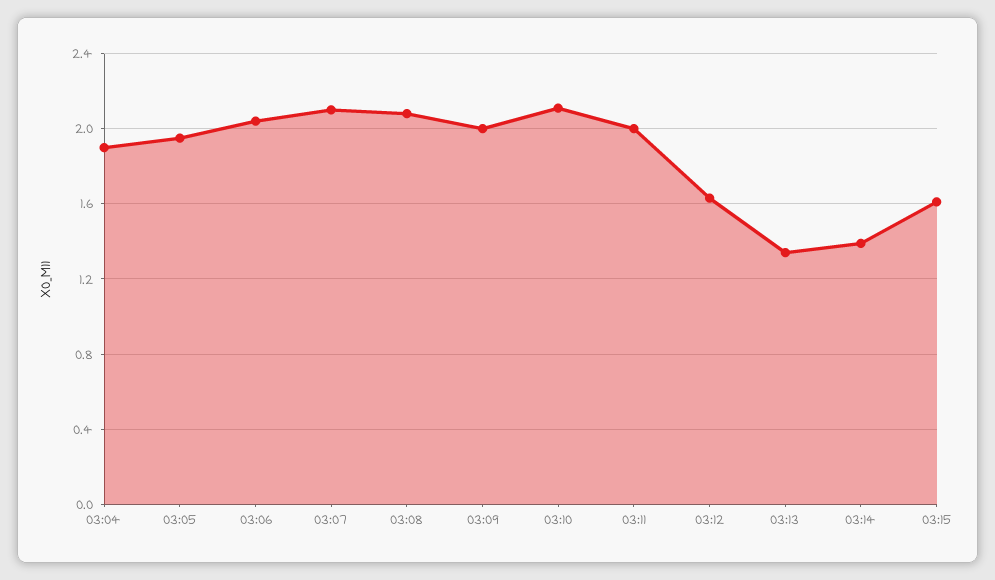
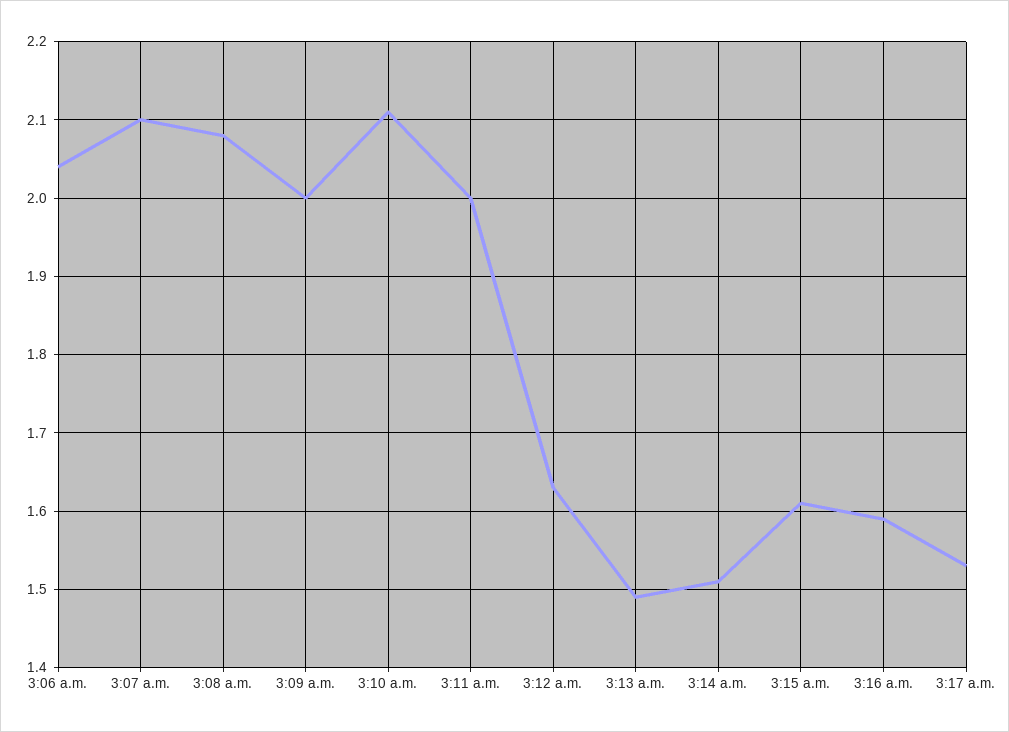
03:04: 1.9 -> none
03:05: 1.95 -> none
03:13: 1.35 -> 1.49
03:14: 1.4 -> 1.51
3:16 a.m.: none -> 1.59
3:17 a.m.: none -> 1.53

